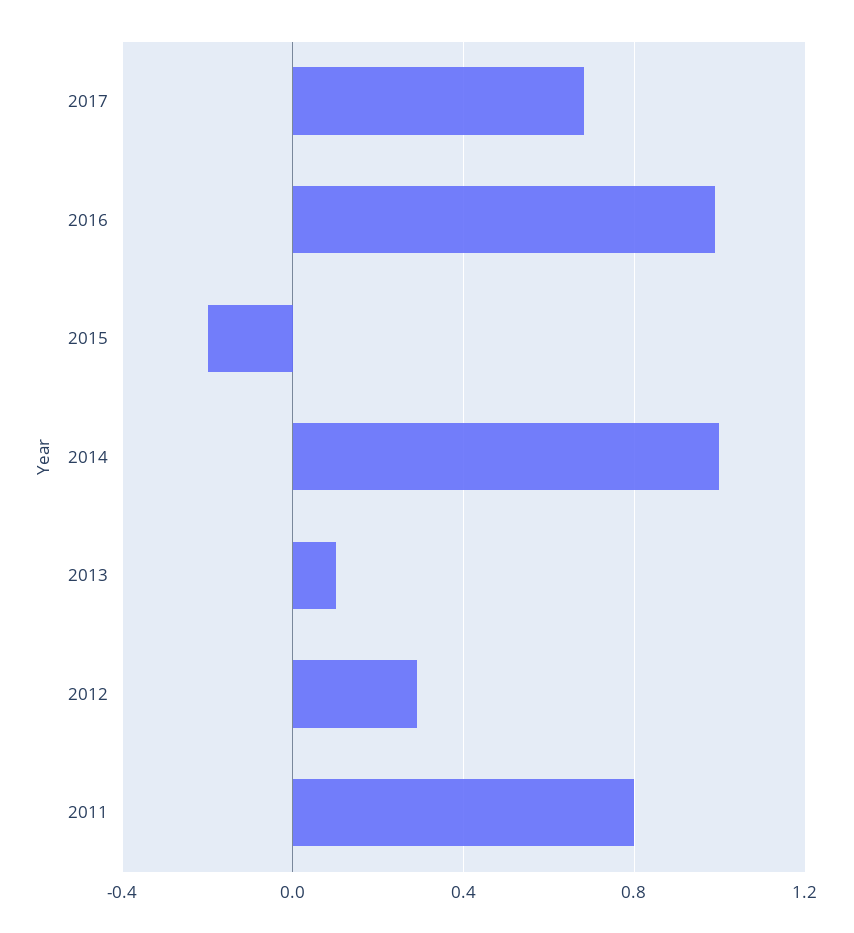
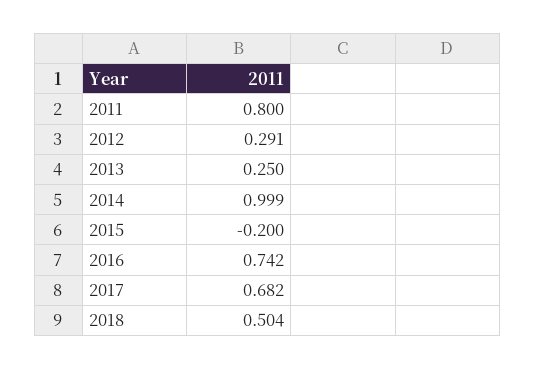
2016: 1 -> 0.742
2013: 0.1 -> 0.25
2018: none -> 0.504

